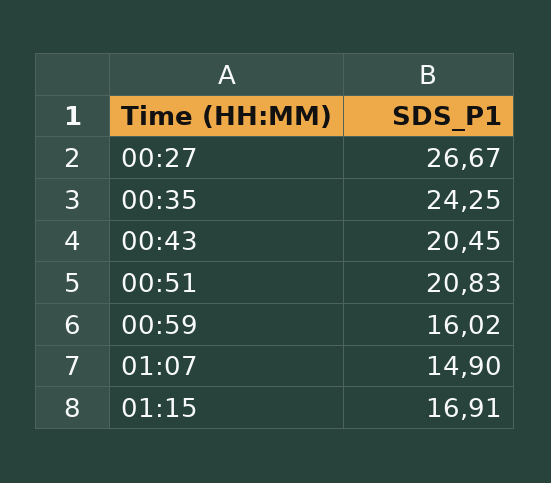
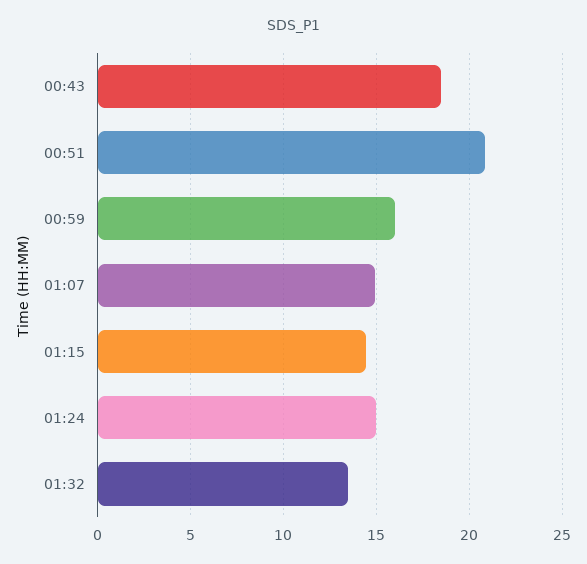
00:27: 26.67 -> none
00:35: 24.25 -> none
00:43: 20.45 -> 18.5
01:15: 16.91 -> 14.5
01:24: none -> 15
01:32: none -> 13.5

